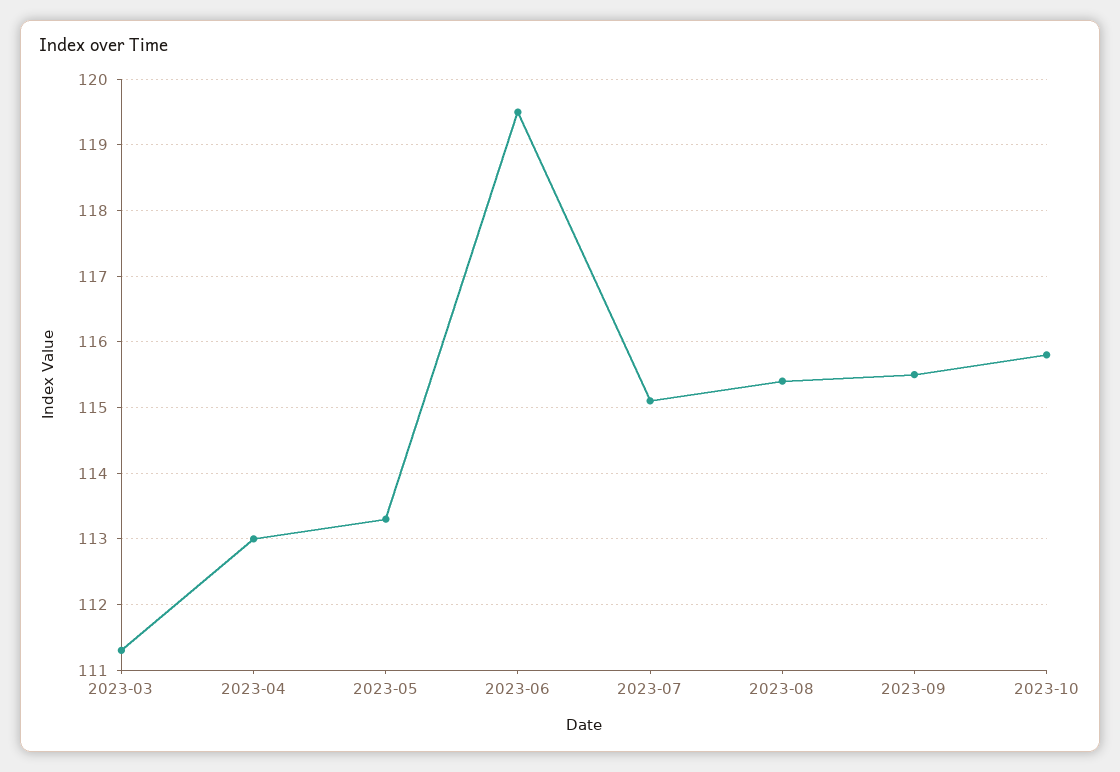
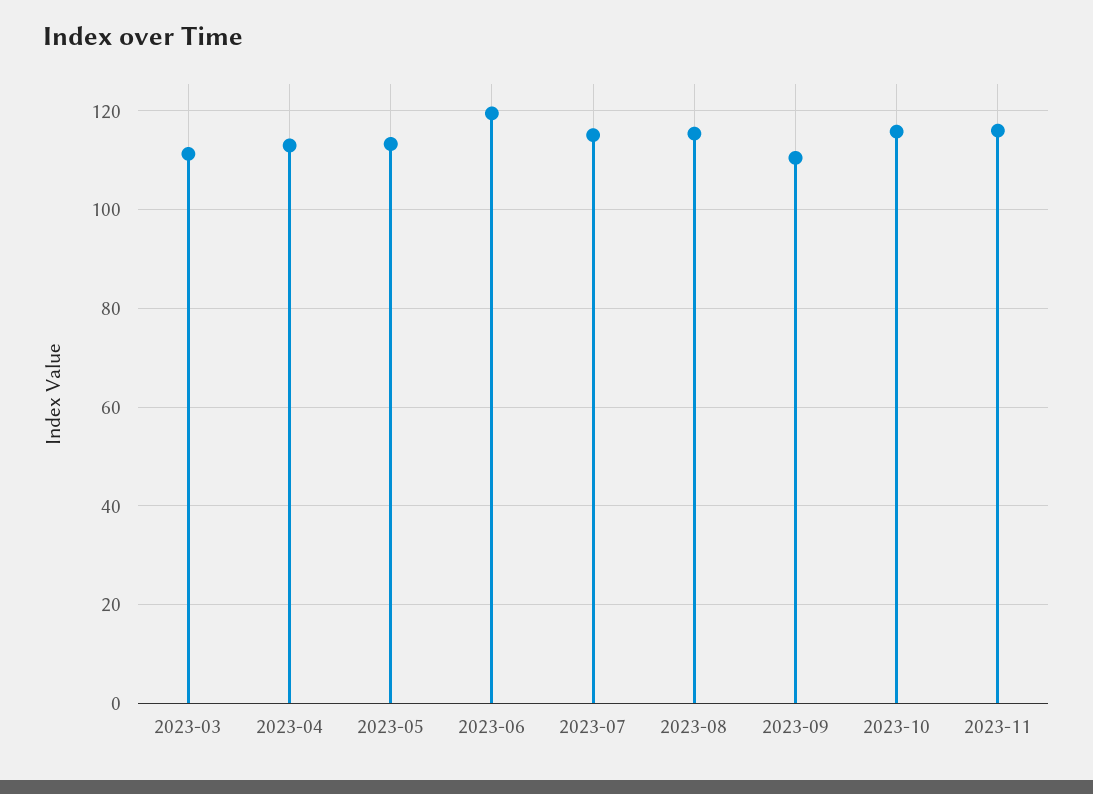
2023-09: 115.5 -> 110
2023-11: none -> 116

